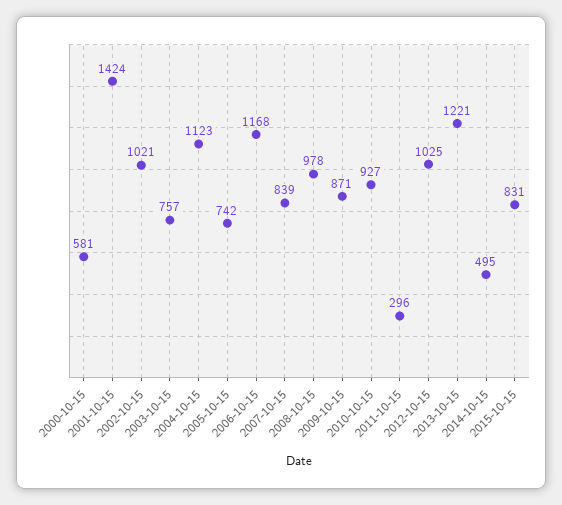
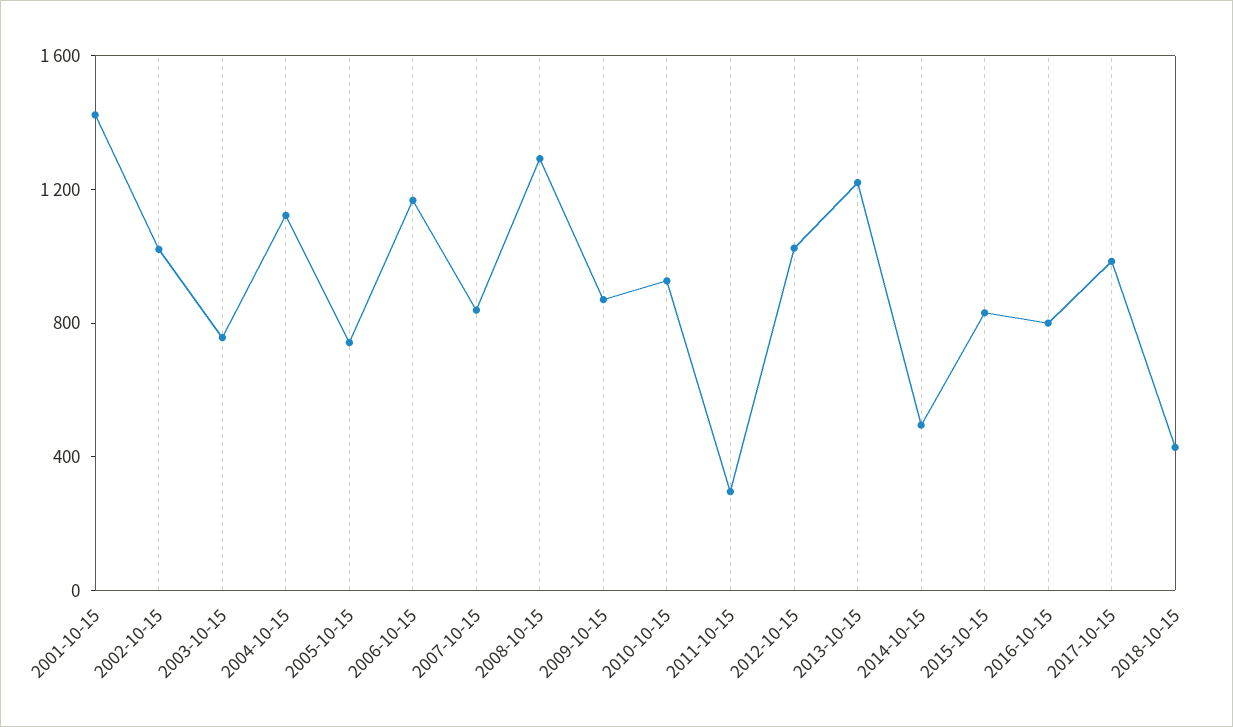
2000-10-15: 581 -> none
2008-10-15: 978 -> 1300
2016-10-15: none -> 800
2017-10-15: none -> 1000
2018-10-15: none -> 400

